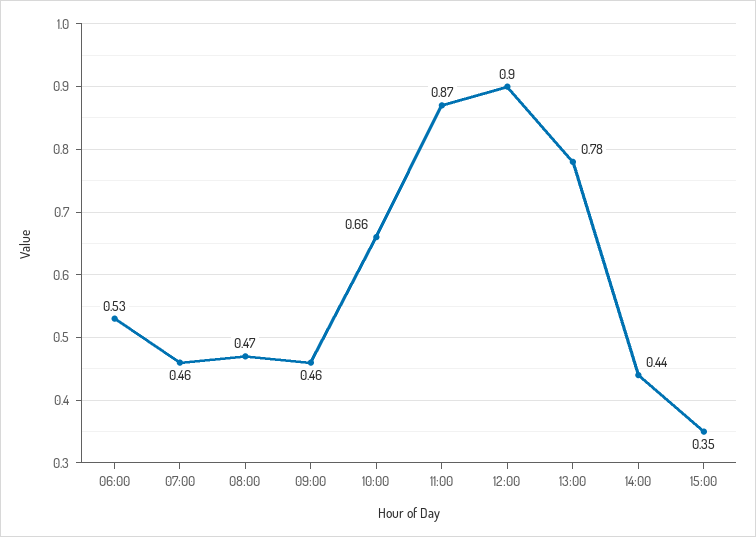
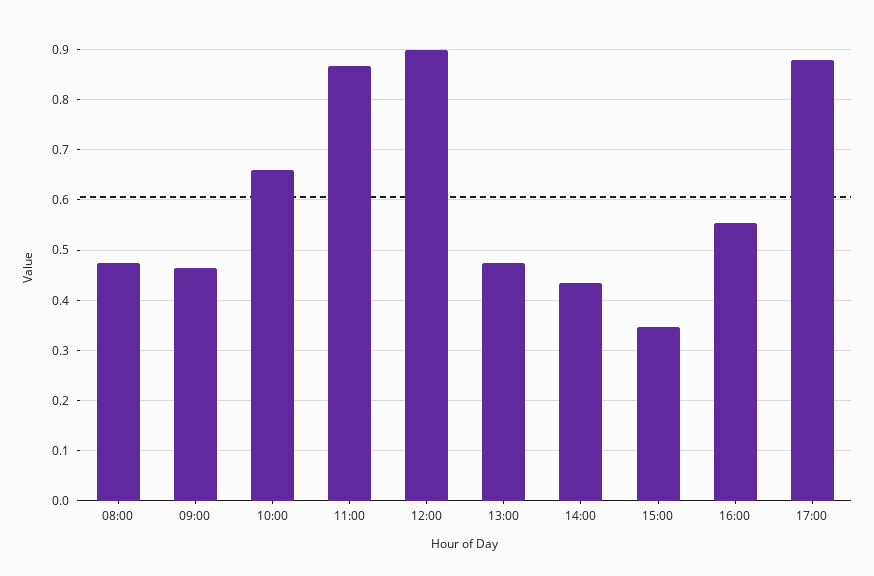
06:00: 0.53 -> none
07:00: 0.46 -> none
13:00: 0.78 -> 0.48
16:00: none -> 0.56
17:00: none -> 0.88

